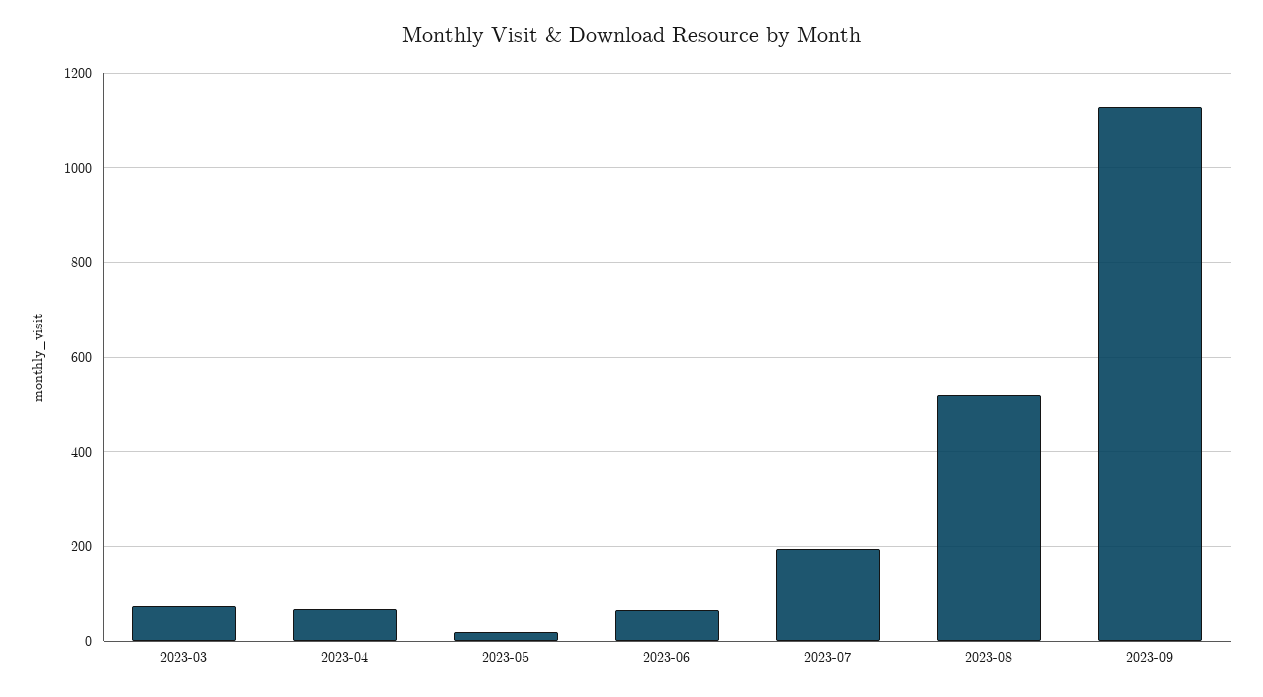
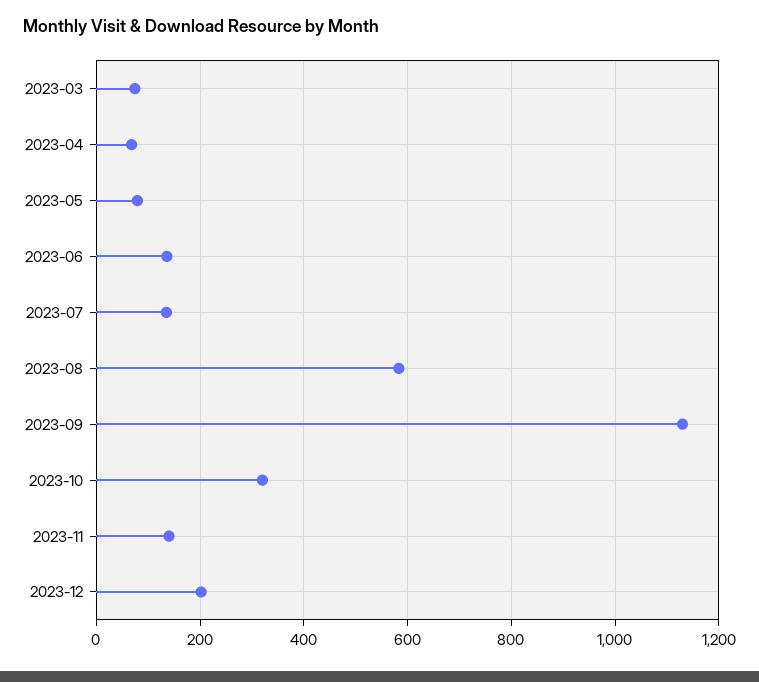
2023-05: 20 -> 80
2023-06: 60 -> 140
2023-07: 200 -> 140
2023-08: 520 -> 580
2023-10: none -> 320
2023-11: none -> 140
2023-12: none -> 200

